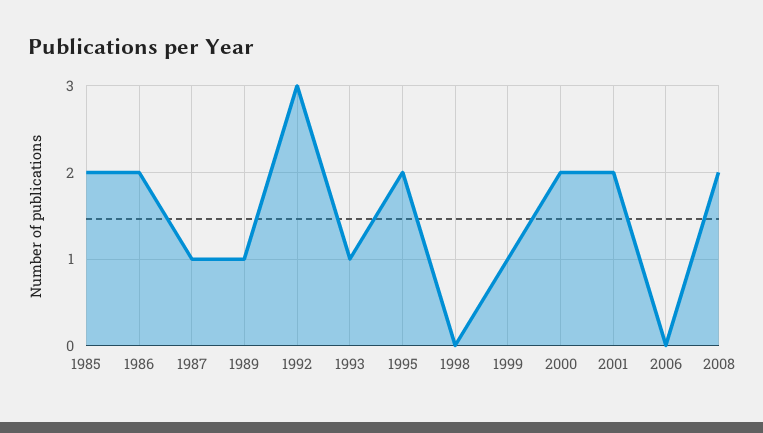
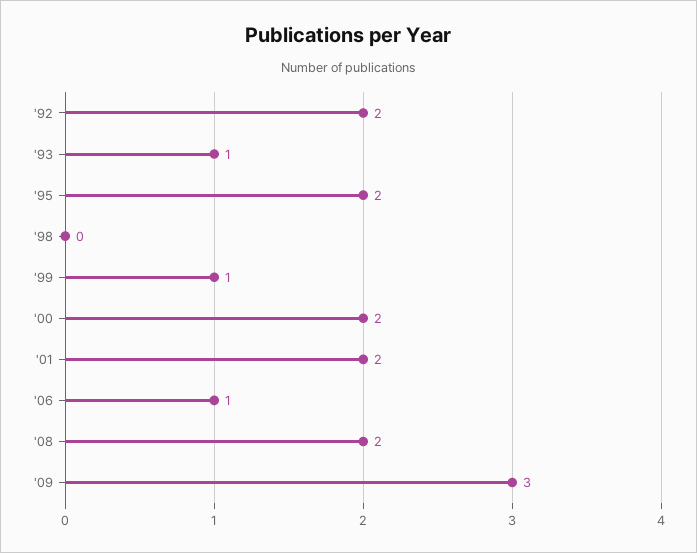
1985: 2 -> none
1986: 2 -> none
1987: 1 -> none
1989: 1 -> none
1992: 3 -> 2
2006: 0 -> 1
'09: none -> 3

